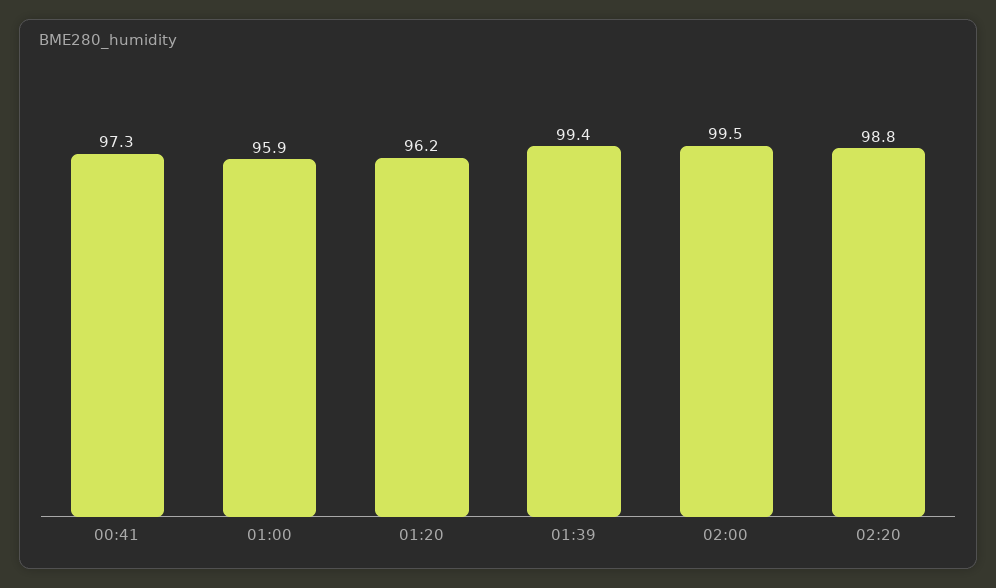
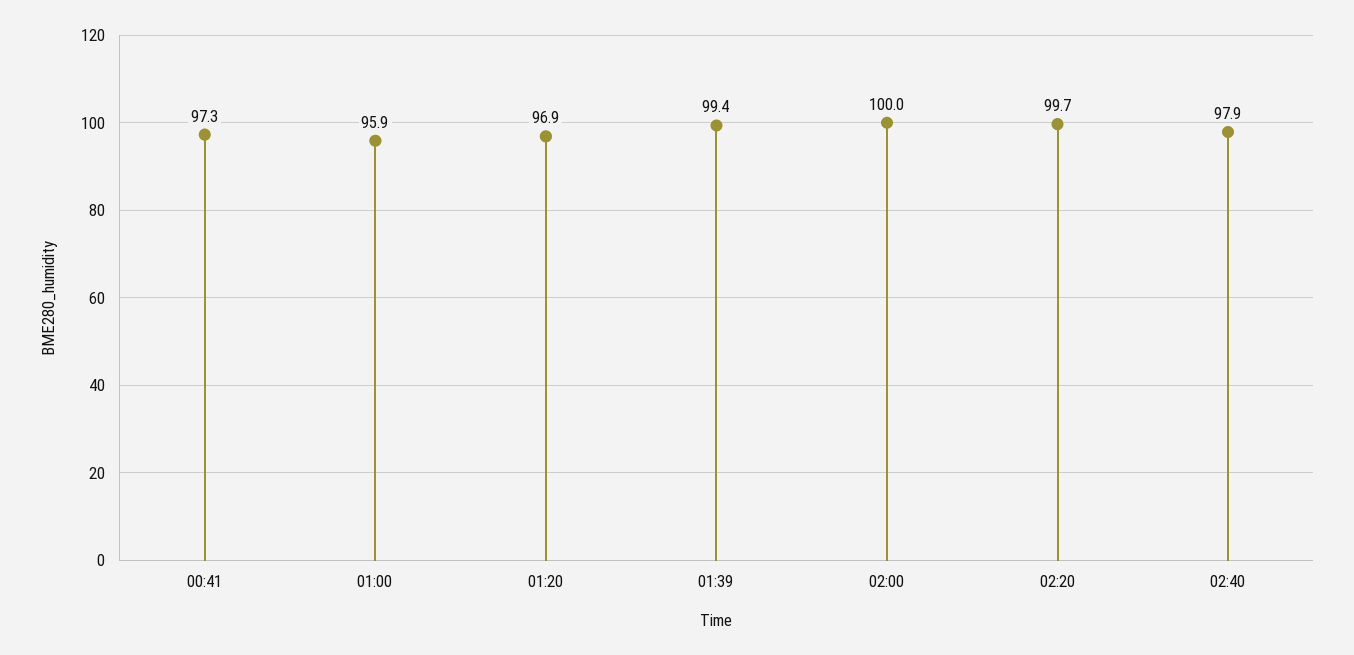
01:20: 96.2 -> 96.9
02:00: 99.5 -> 100
02:20: 98.8 -> 99.7
02:40: none -> 97.9

